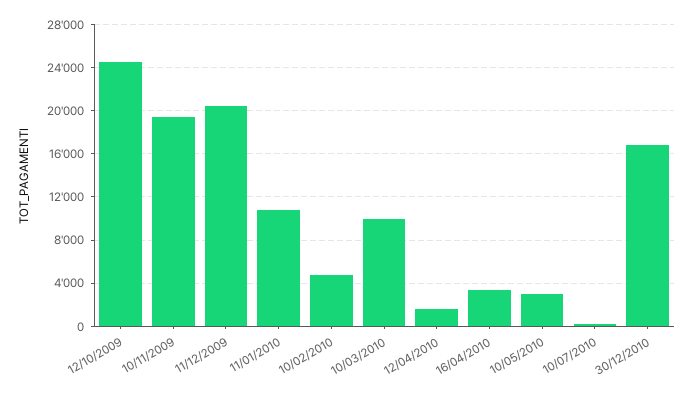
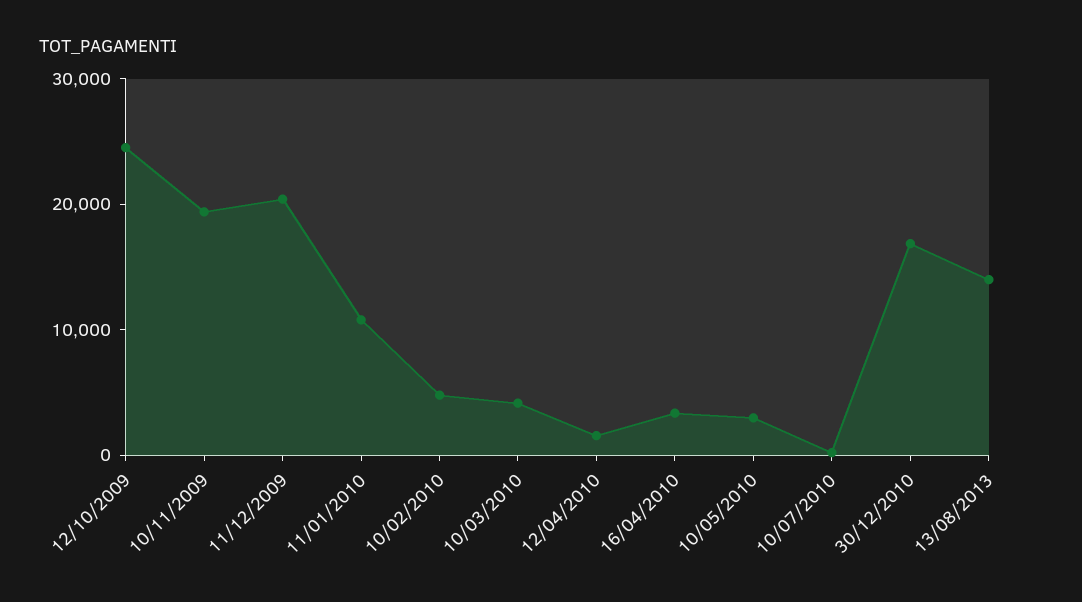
10/03/2010: 10000 -> 4000
13/08/2013: none -> 14000

